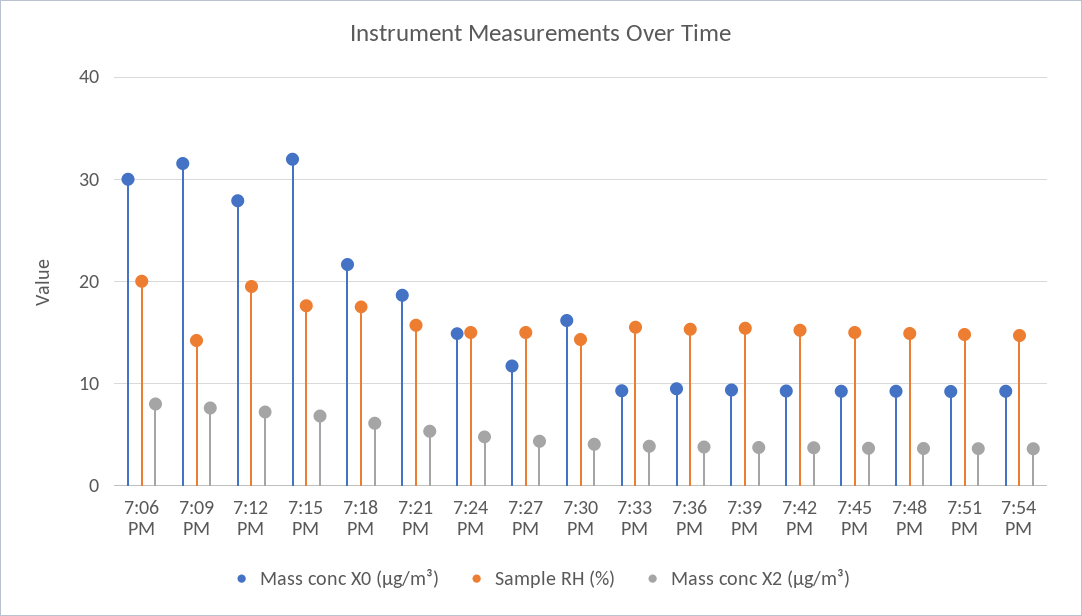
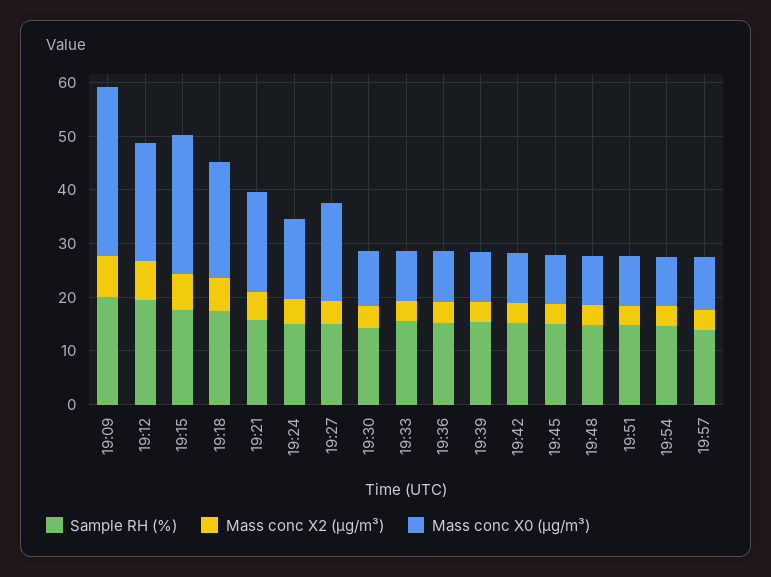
Mass conc X0 (μg/m³), 7:06 PM: 30 -> none
Sample RH (%), 7:06 PM: 20 -> none
Mass conc X2 (μg/m³), 7:06 PM: 8 -> none
Sample RH (%), 7:09 PM: 14 -> 20
Mass conc X0 (μg/m³), 7:12 PM: 28 -> 22
Mass conc X0 (μg/m³), 7:15 PM: 32 -> 26
Mass conc X0 (μg/m³), 7:27 PM: 12 -> 18
Mass conc X0 (μg/m³), 7:30 PM: 16 -> 10
Sample RH (%), 19:57: none -> 14
Mass conc X2 (μg/m³), 19:57: none -> 4
Mass conc X0 (μg/m³), 19:57: none -> 10

